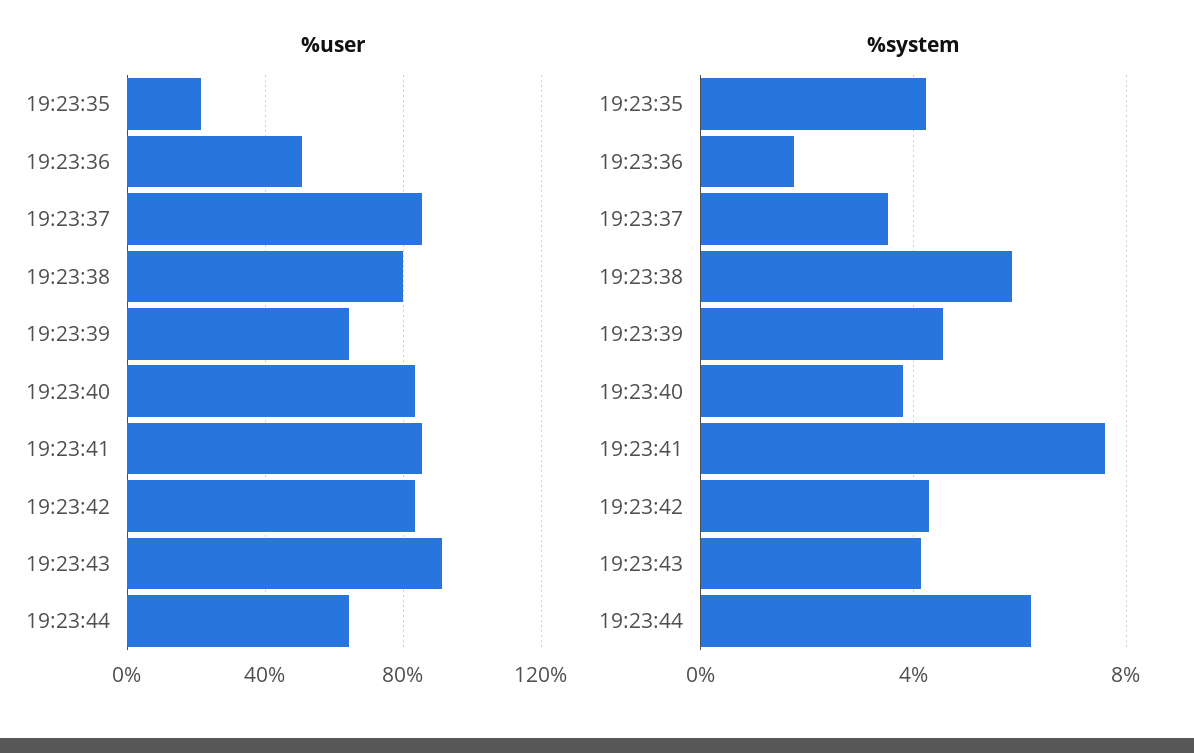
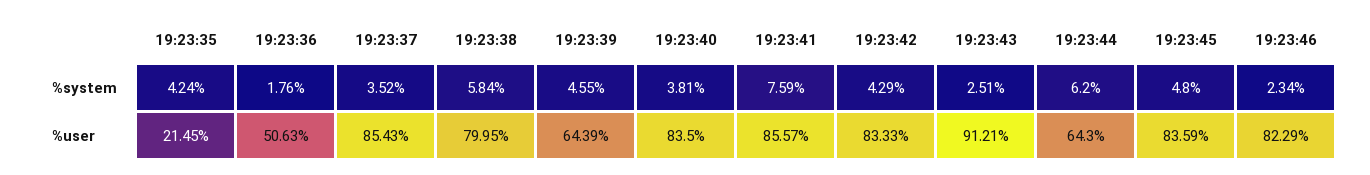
%system, 19:23:43: 4 -> 2.51
%system, 19:23:45: none -> 4.8
%system, 19:23:46: none -> 2.34
%user, 19:23:45: none -> 83.59
%user, 19:23:46: none -> 82.29

